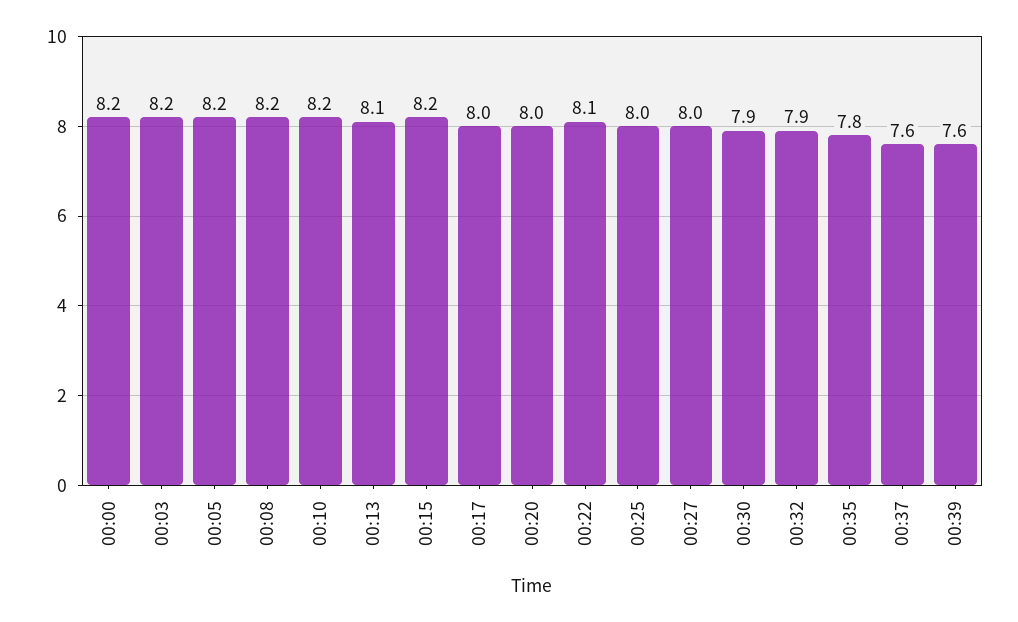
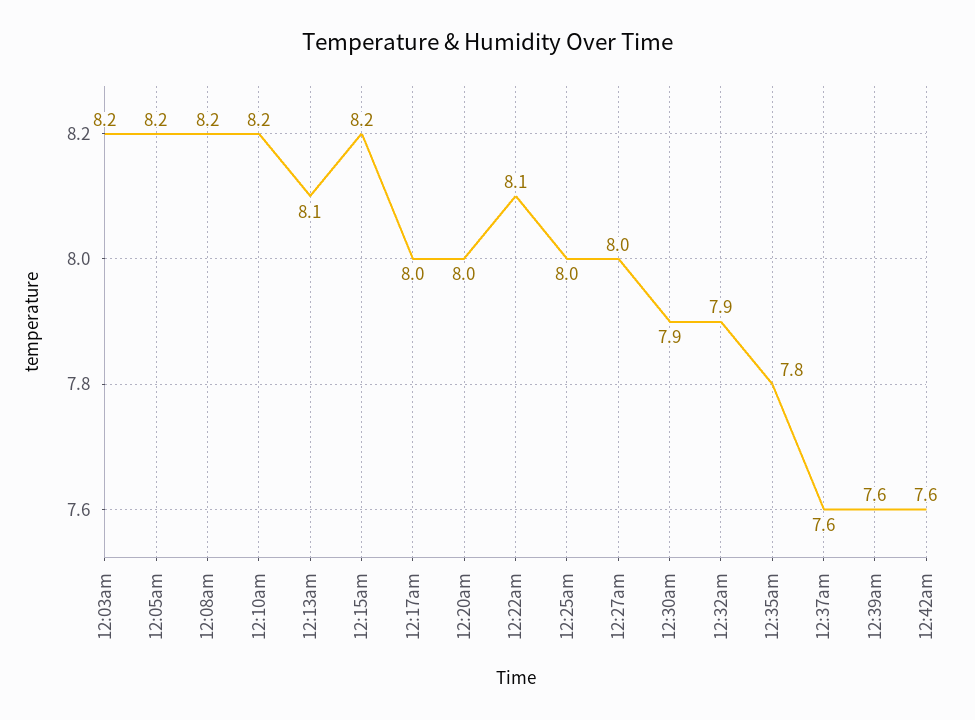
00:00: 8.2 -> none
12:42am: none -> 7.6

